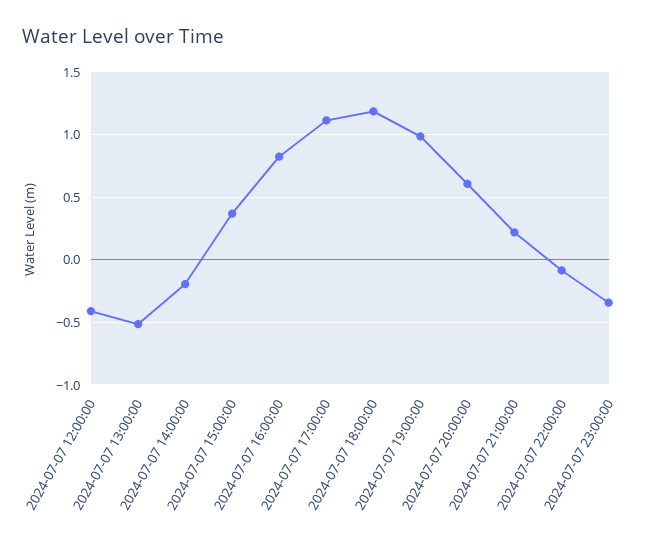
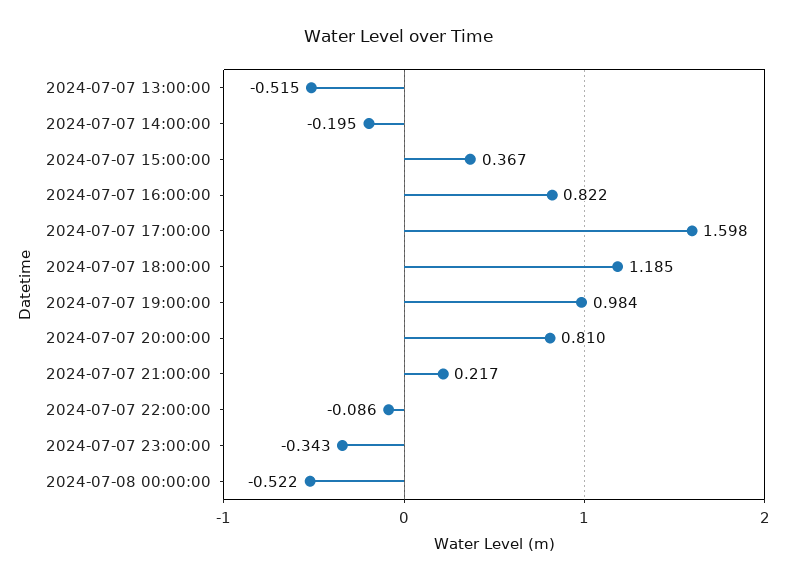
2024-07-07 12:00:00: -0.4 -> none
2024-07-07 17:00:00: 1.1 -> 1.598
2024-07-07 20:00:00: 0.6 -> 0.81
2024-07-08 00:00:00: none -> -0.522

